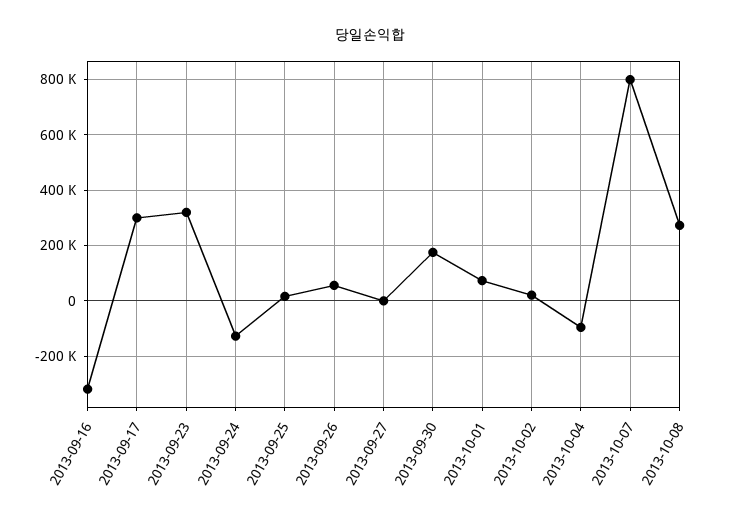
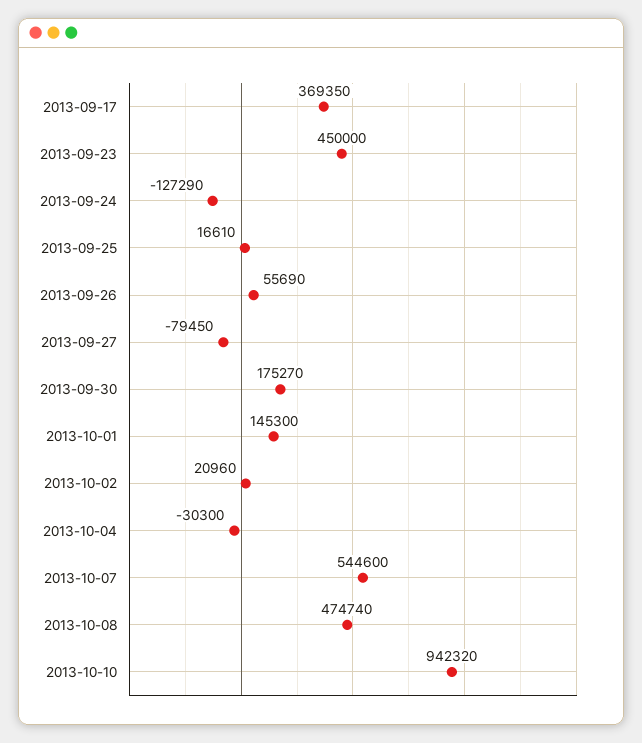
2013-09-16: -325000 -> none
2013-09-17: 300000 -> 369350
2013-09-23: 325000 -> 450000
2013-09-27: 0 -> -79450
2013-10-01: 75000 -> 145300
2013-10-04: -100000 -> -30300
2013-10-07: 800000 -> 544600
2013-10-08: 275000 -> 474740
2013-10-10: none -> 942320

